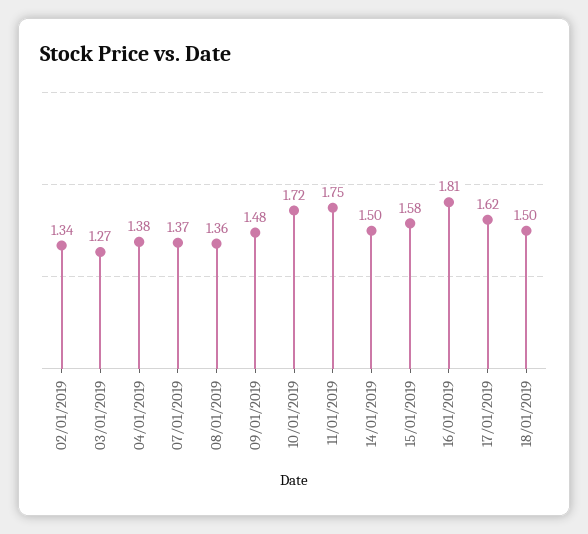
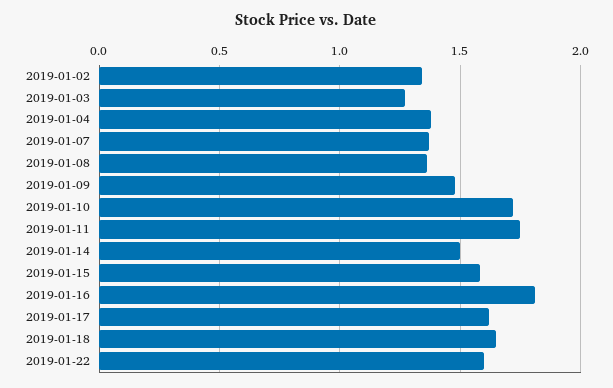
18/01/2019: 1.5 -> 1.65
2019-01-22: none -> 1.6

